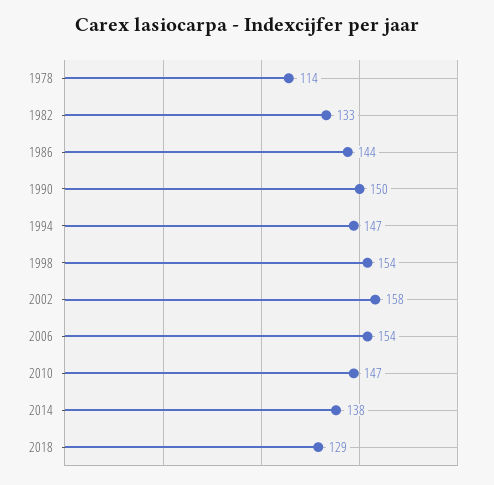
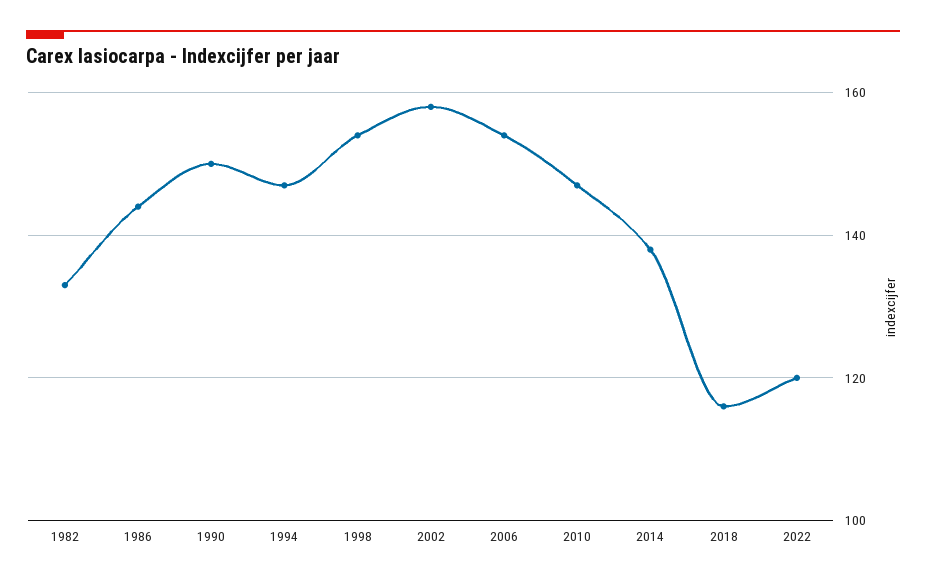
1978: 114 -> none
2018: 129 -> 115
2022: none -> 120

